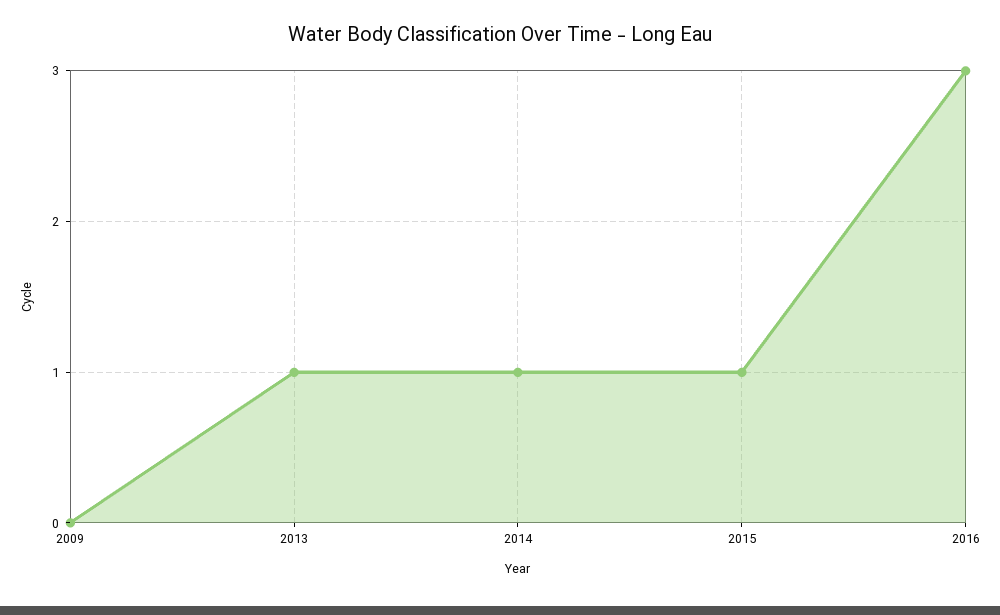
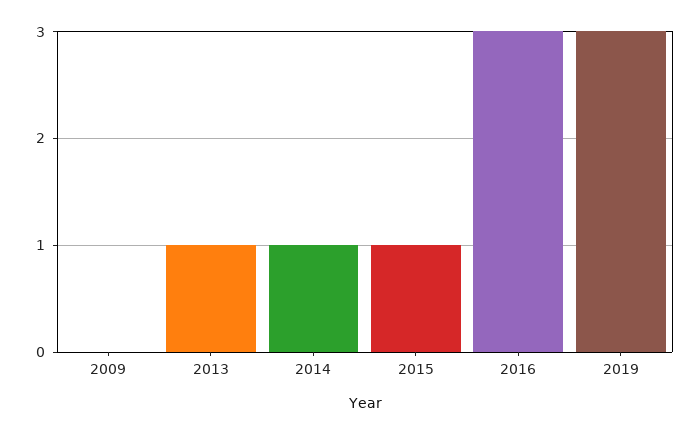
2019: none -> 3

